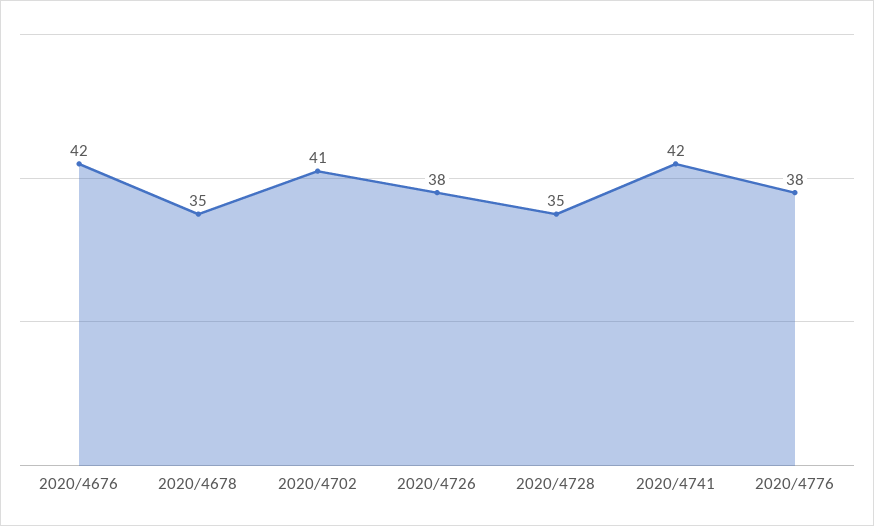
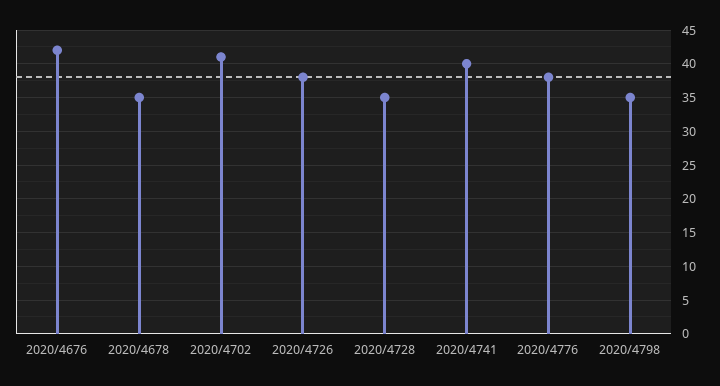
2020/4741: 42 -> 40
2020/4798: none -> 35

